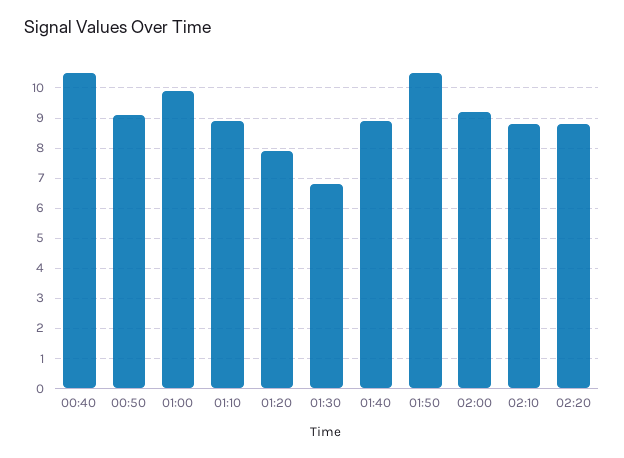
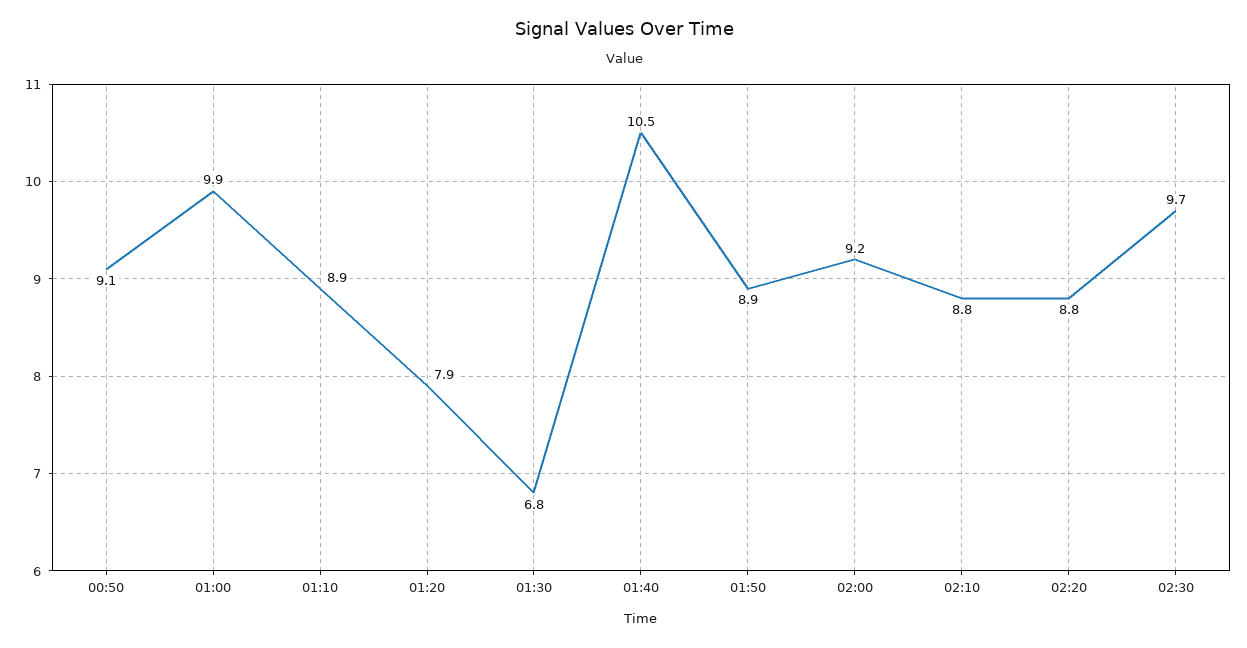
00:40: 10.5 -> none
01:40: 9 -> 10.5
01:50: 10.5 -> 8.9
02:30: none -> 9.7

